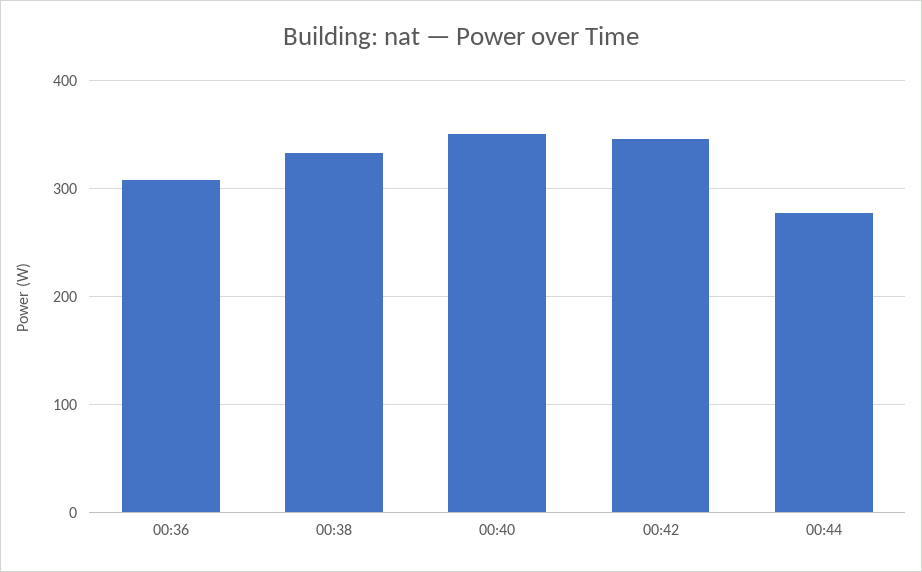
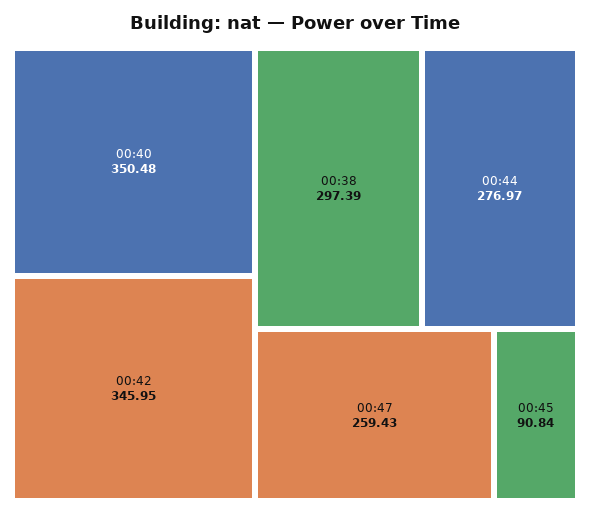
00:36: 310 -> none
00:38: 330 -> 297.39
00:47: none -> 259.43
00:45: none -> 90.84

